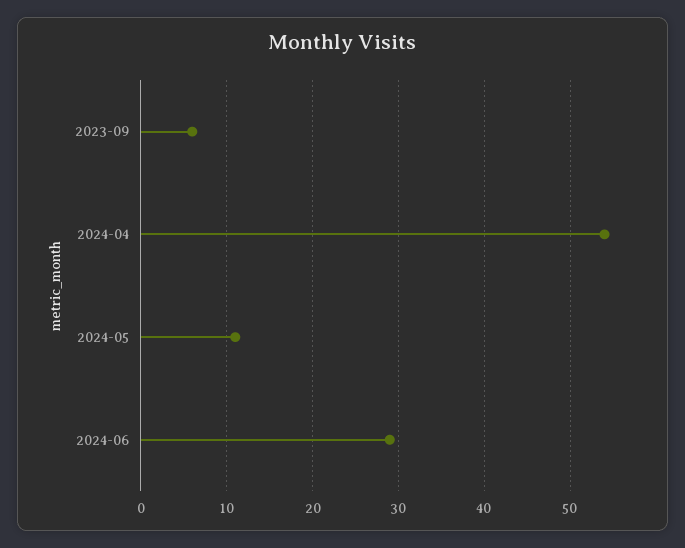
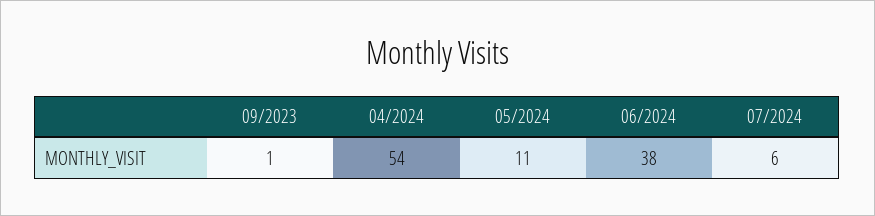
2023-09: 6 -> 1
2024-06: 29 -> 38
07/2024: none -> 6

